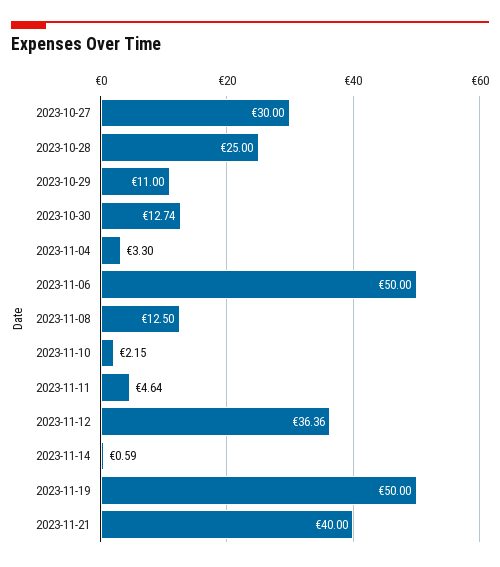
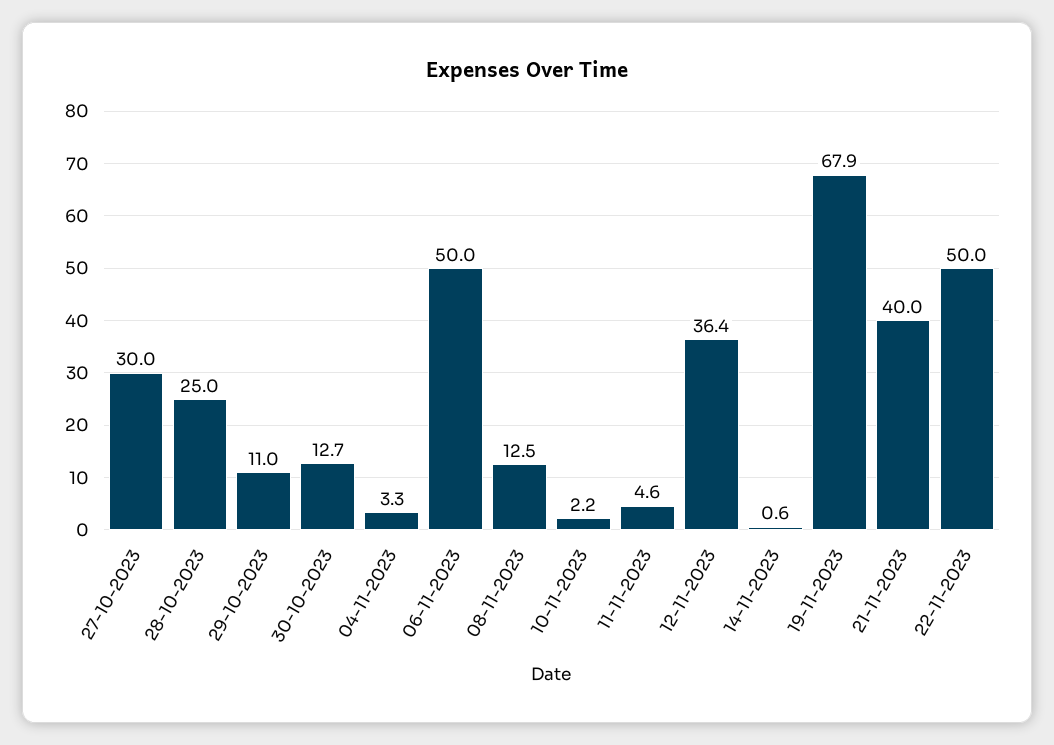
2023-11-19: 50 -> 67.9
22-11-2023: none -> 50

